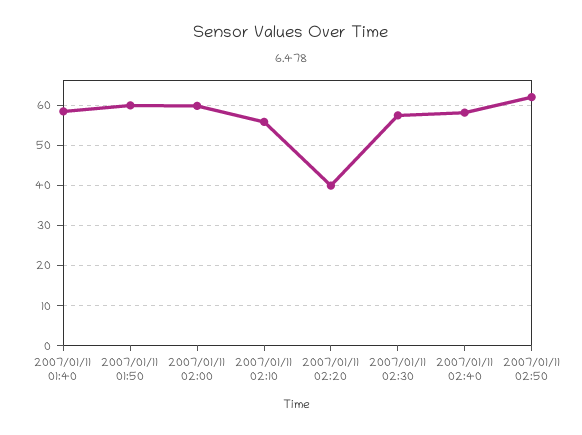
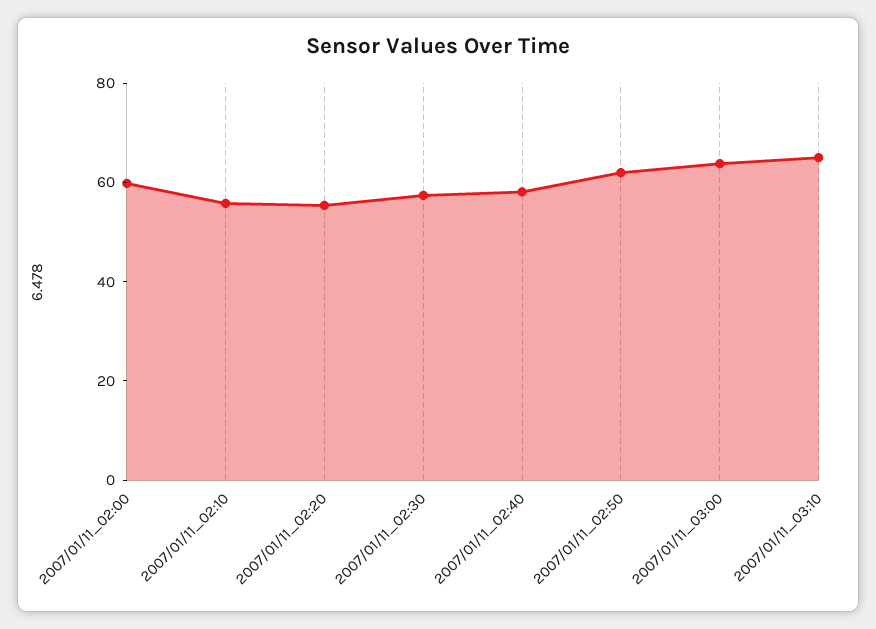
2007/01/11 01:40: 58 -> none
2007/01/11 01:50: 60 -> none
2007/01/11 02:20: 40 -> 55
2007/01/11_03:00: none -> 65
2007/01/11_03:10: none -> 65

